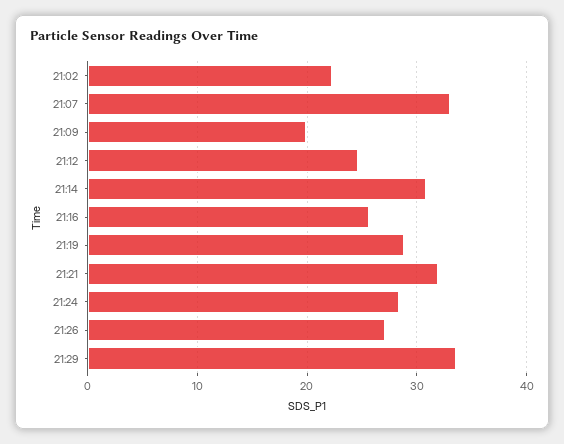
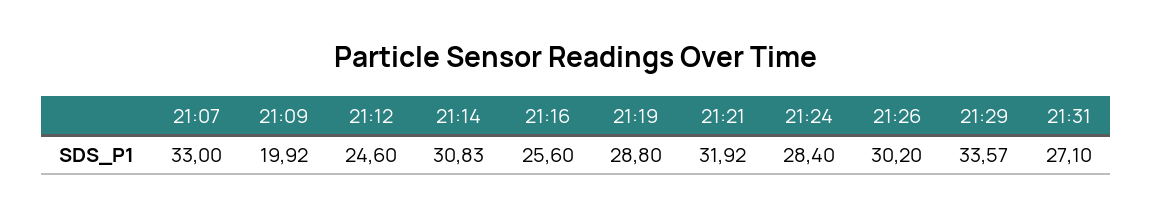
21:02: 22 -> none
21:26: 27 -> 30.2
21:31: none -> 27.1

